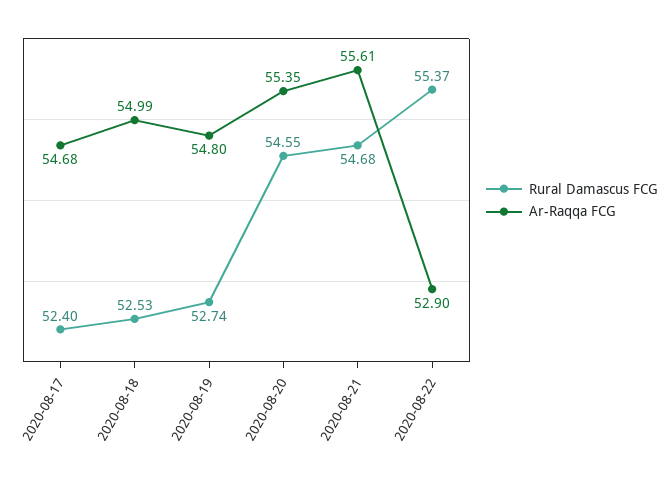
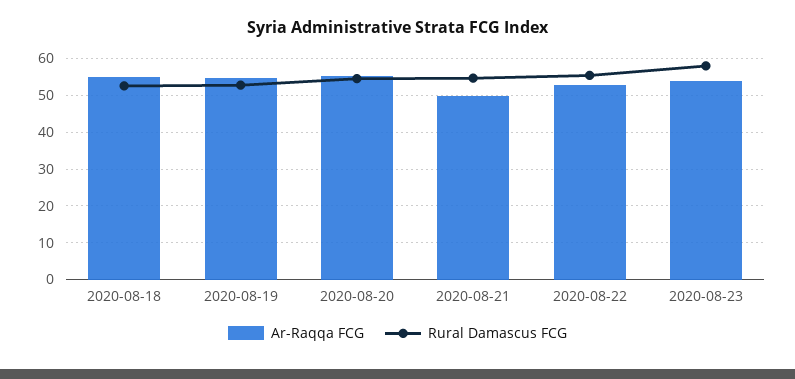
Rural Damascus FCG, 2020-08-17: 52.4 -> none
Ar-Raqqa FCG, 2020-08-17: 54.68 -> none
Ar-Raqqa FCG, 2020-08-21: 55.61 -> 50
Ar-Raqqa FCG, 2020-08-23: none -> 54
Rural Damascus FCG, 2020-08-23: none -> 58

